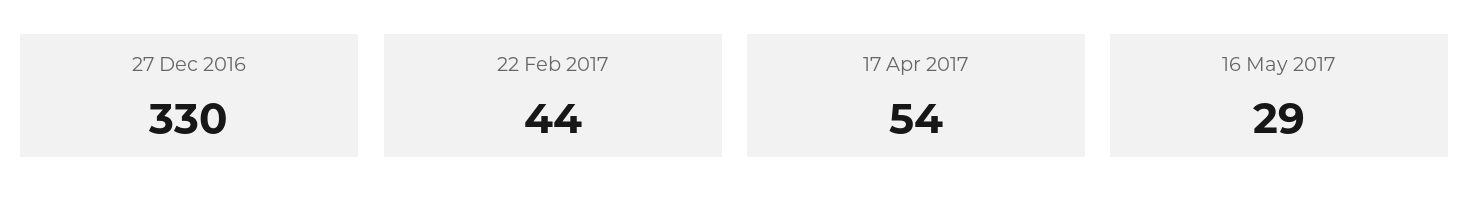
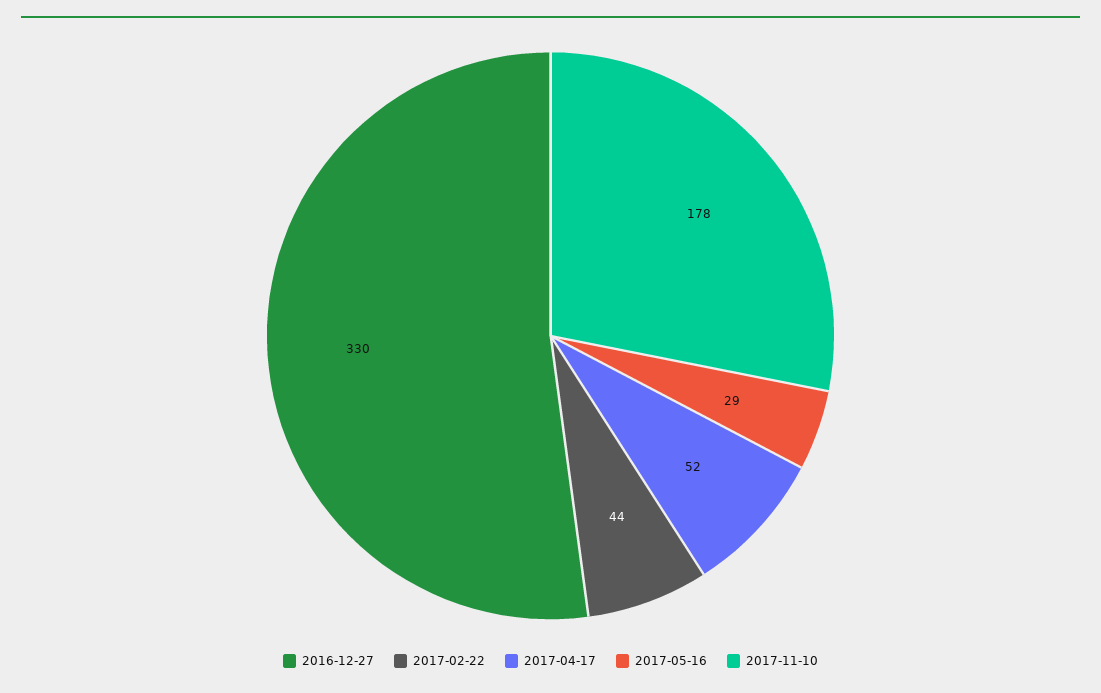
17 Apr 2017: 54 -> 52
2017-11-10: none -> 178

